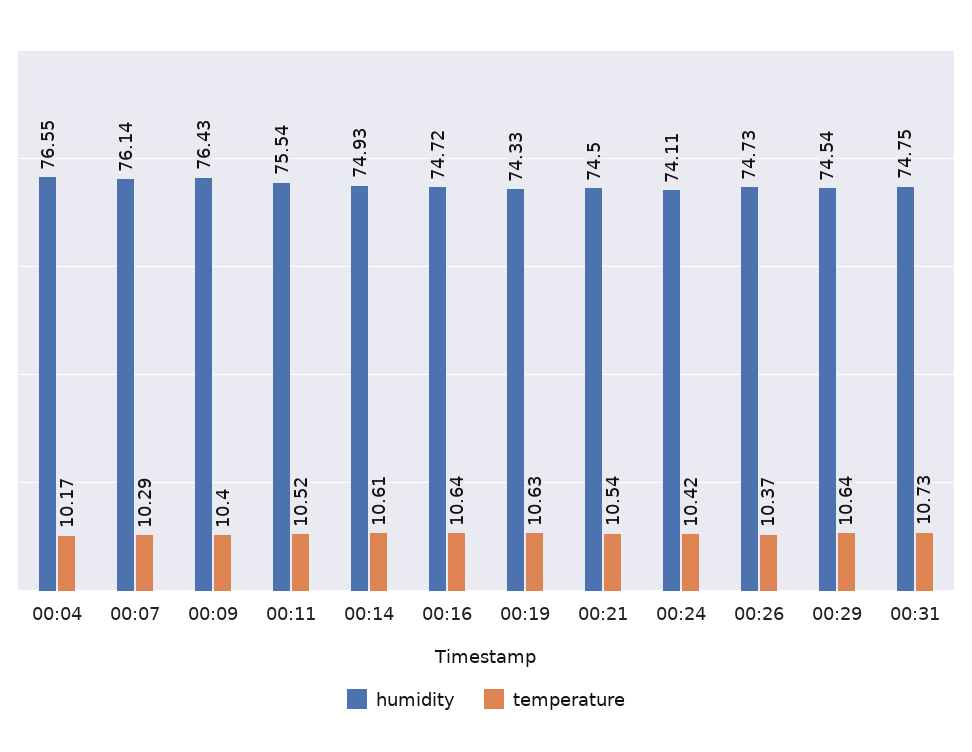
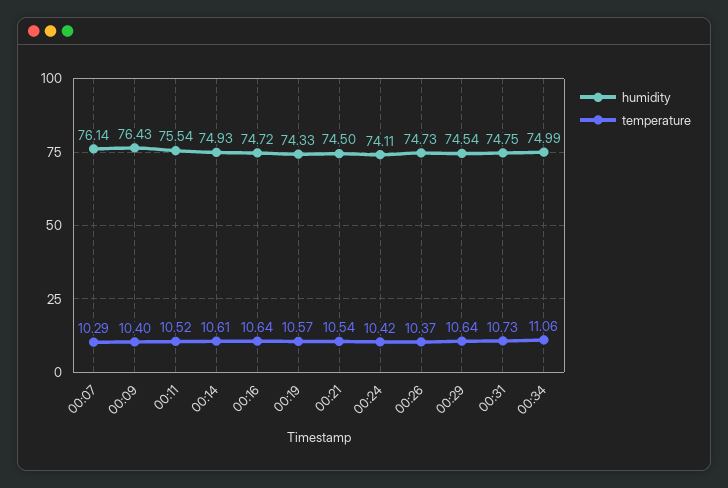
humidity, 00:04: 76.55 -> none
temperature, 00:04: 10.17 -> none
temperature, 00:19: 10.63 -> 10.57
humidity, 00:34: none -> 74.99
temperature, 00:34: none -> 11.06

